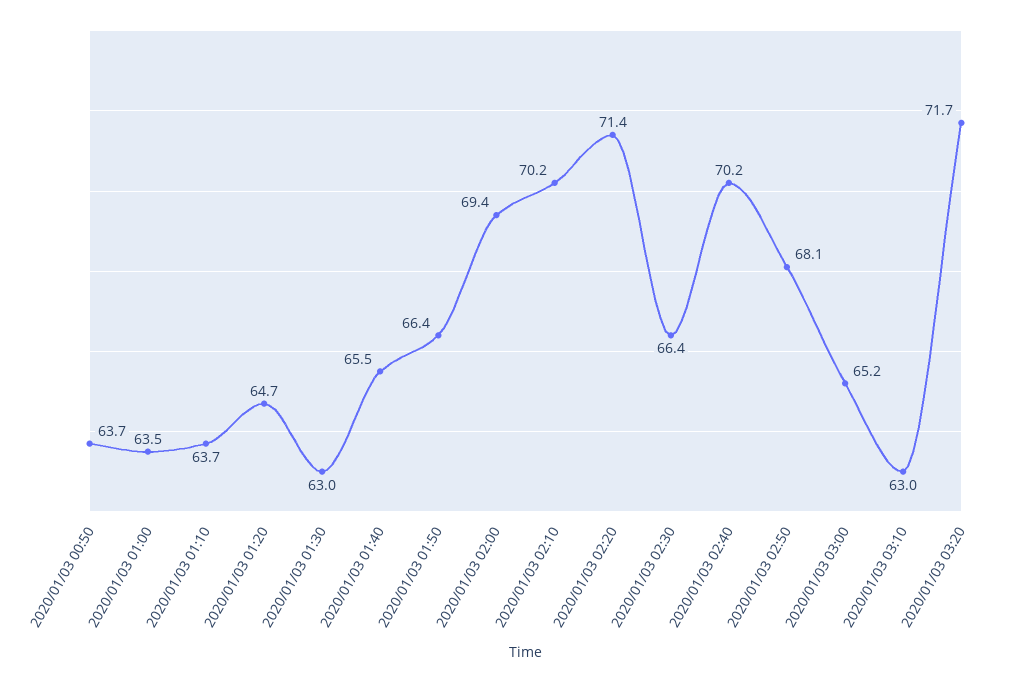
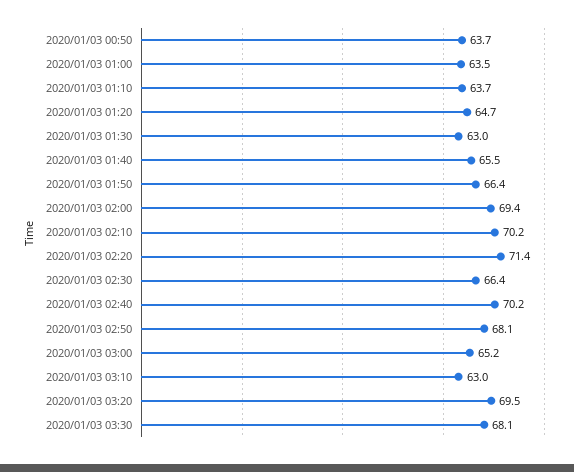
2020/01/03 03:20: 71.7 -> 69.5
2020/01/03 03:30: none -> 68.1

